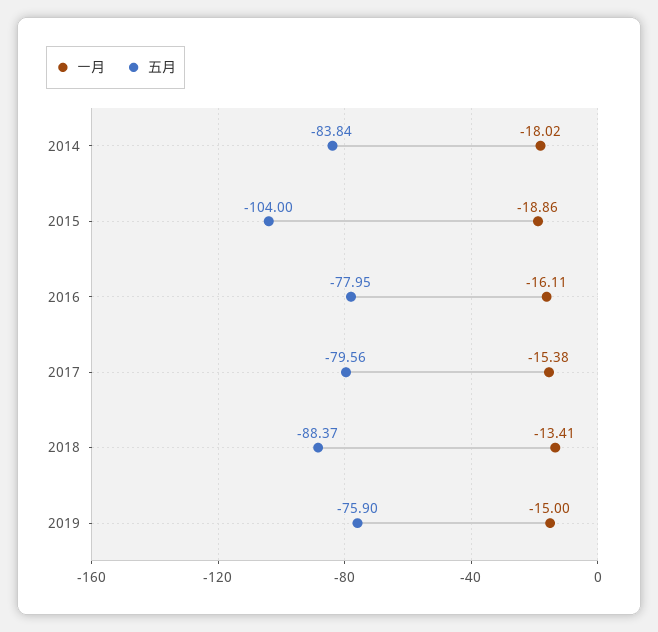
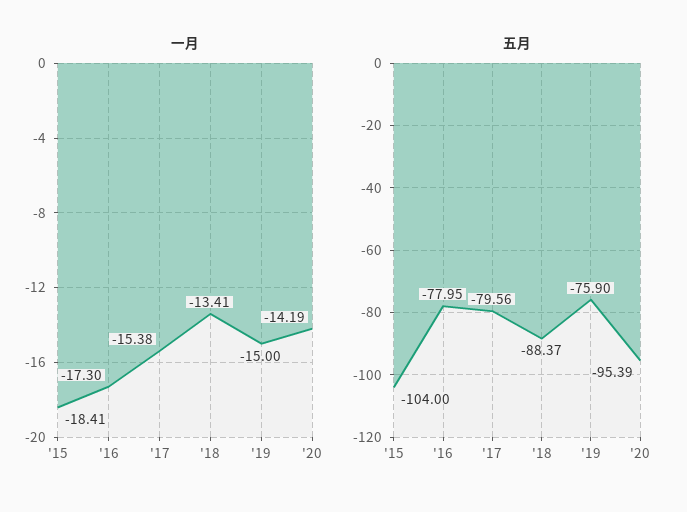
一月, 2014: -18.02 -> none
五月, 2014: -83.84 -> none
一月, 2015: -18.86 -> -18.41
一月, 2016: -16.11 -> -17.3
一月, '20: none -> -14.19
五月, '20: none -> -95.39

